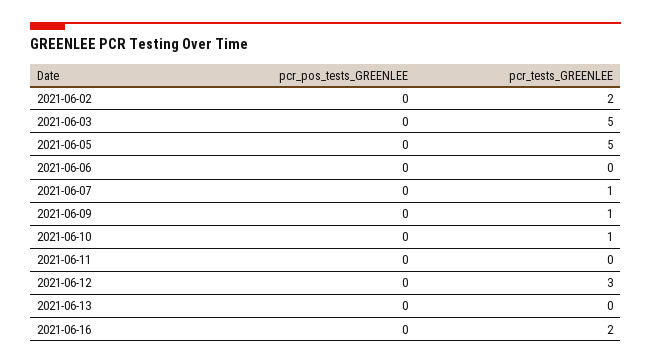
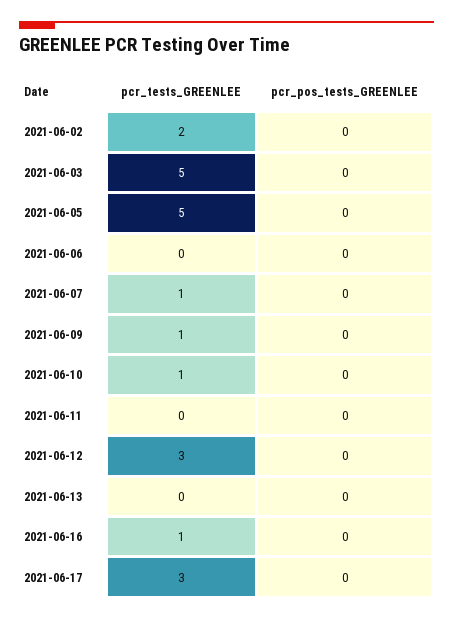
pcr_tests_GREENLEE, 2021-06-16: 2 -> 1
pcr_tests_GREENLEE, 2021-06-17: none -> 3
pcr_pos_tests_GREENLEE, 2021-06-17: none -> 0

